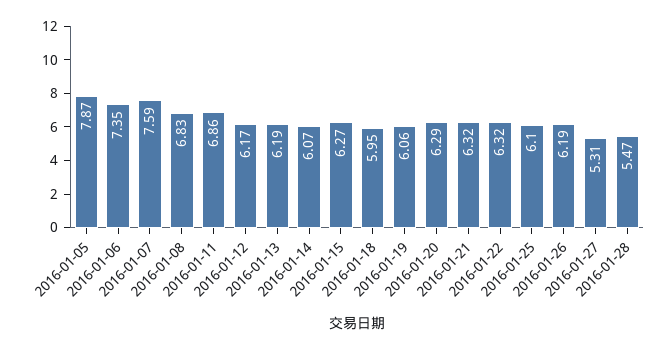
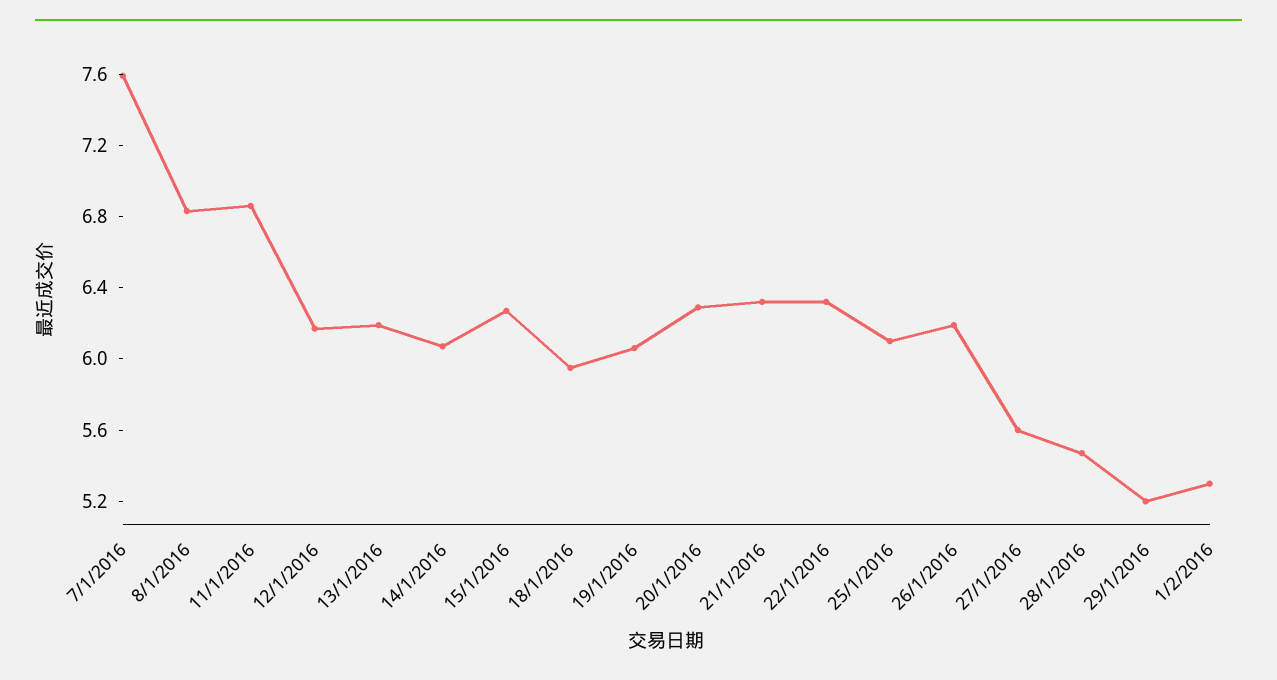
2016-01-05: 7.87 -> none
2016-01-06: 7.35 -> none
2016-01-27: 5.31 -> 5.6
29/1/2016: none -> 5.2
1/2/2016: none -> 5.3

